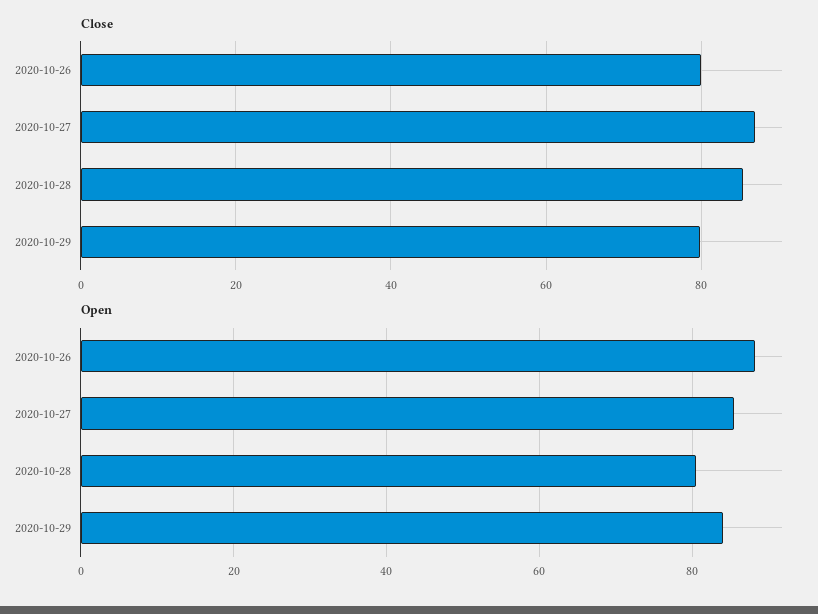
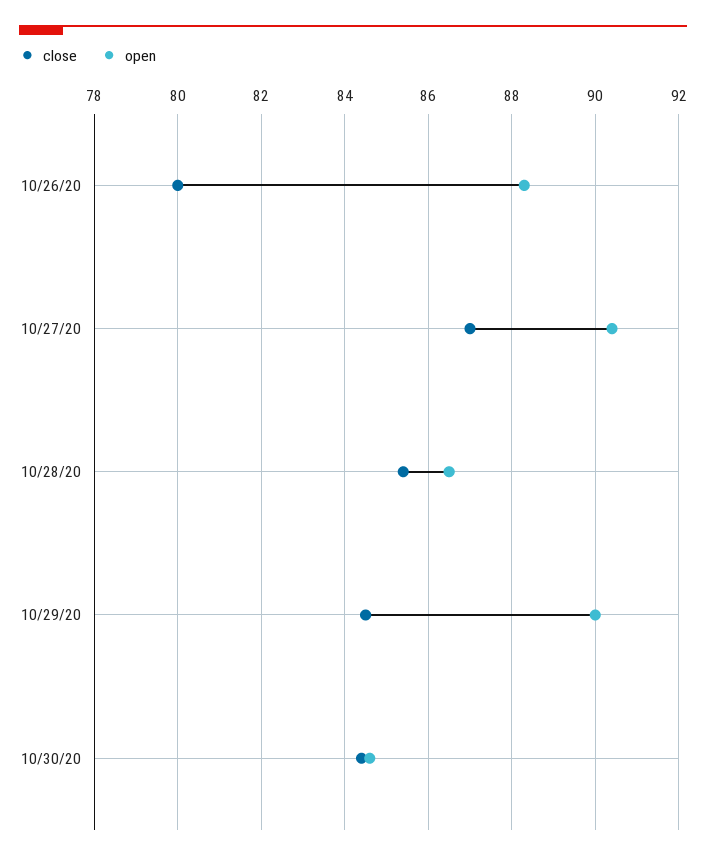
Close, 2020-10-29: 80 -> 84.5
Open, 2020-10-27: 86 -> 90.5
Open, 2020-10-28: 80 -> 86.5
Open, 2020-10-29: 84 -> 90
Close, 10/30/20: none -> 84.5
Open, 10/30/20: none -> 84.5

